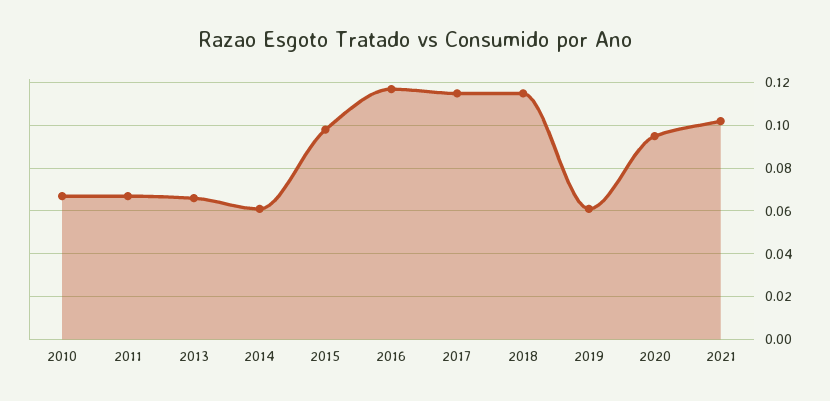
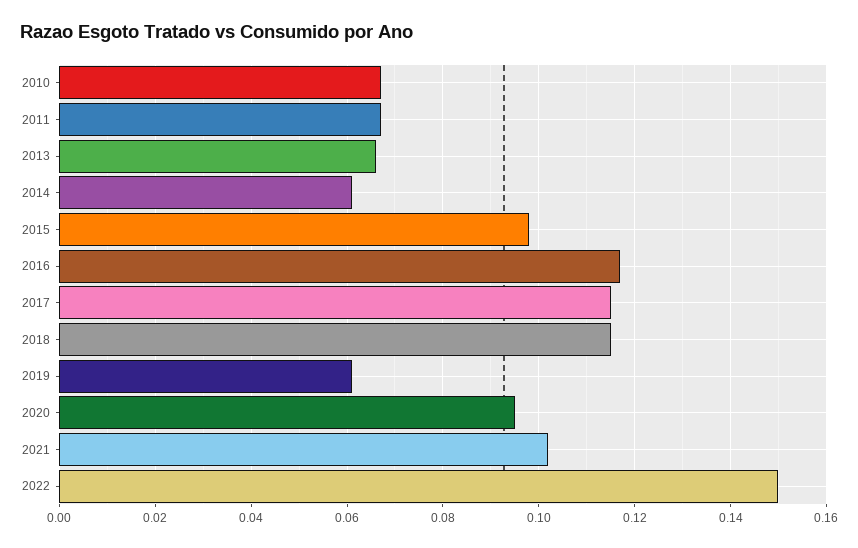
2022: none -> 0.15

